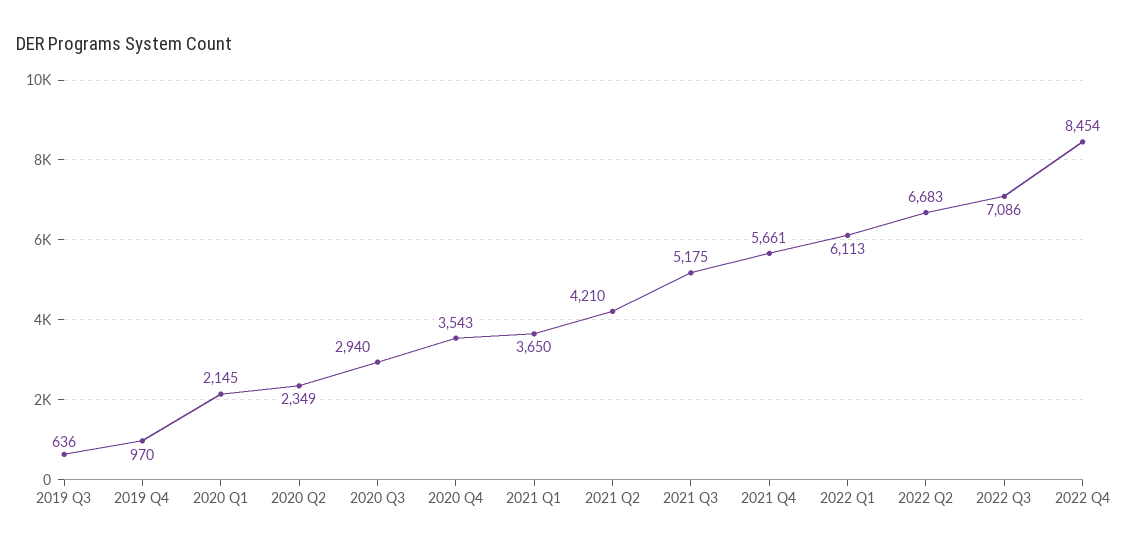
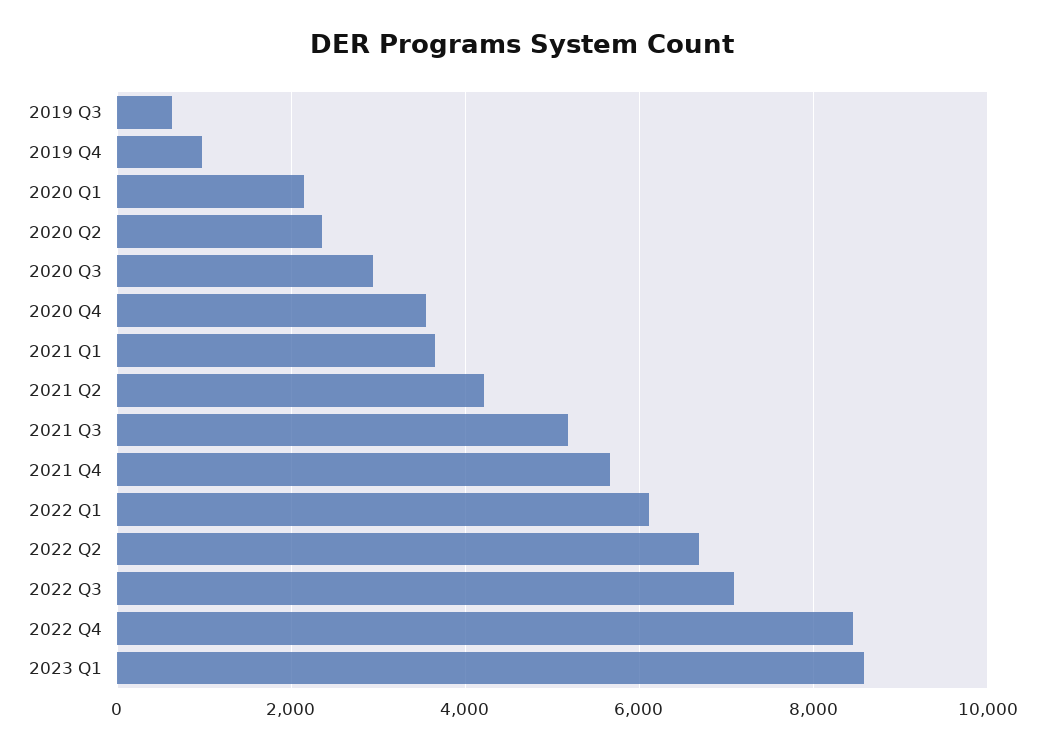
2023 Q1: none -> 8600

